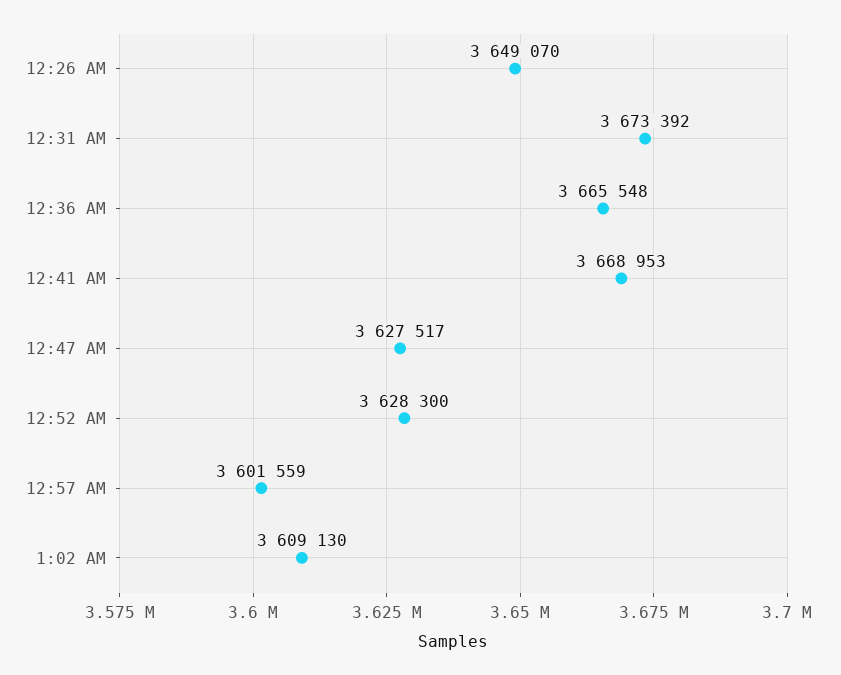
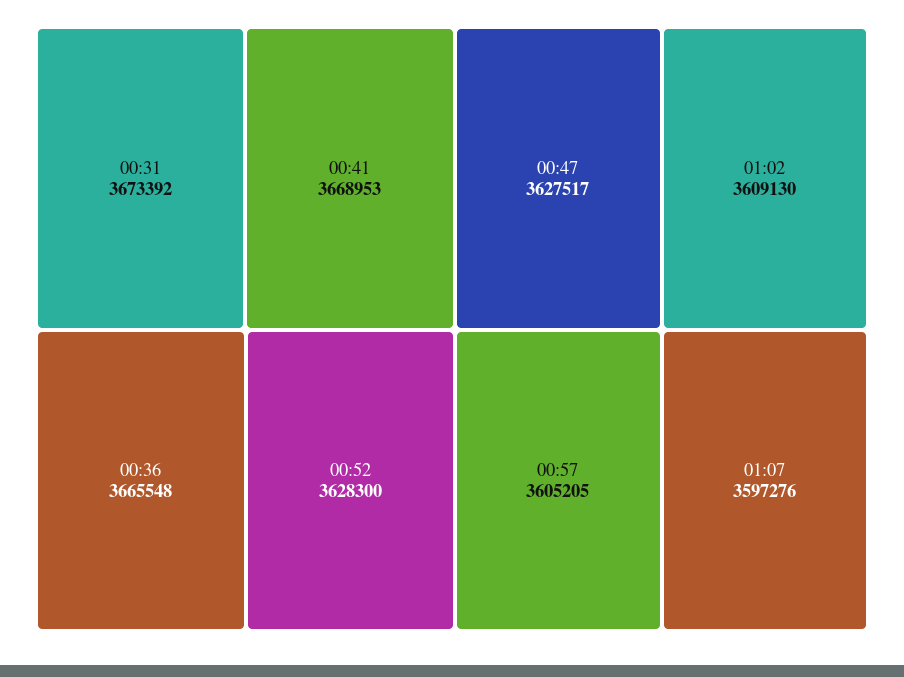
12:26 AM: 3649070 -> none
12:57 AM: 3601559 -> 3605205
01:07: none -> 3597276

